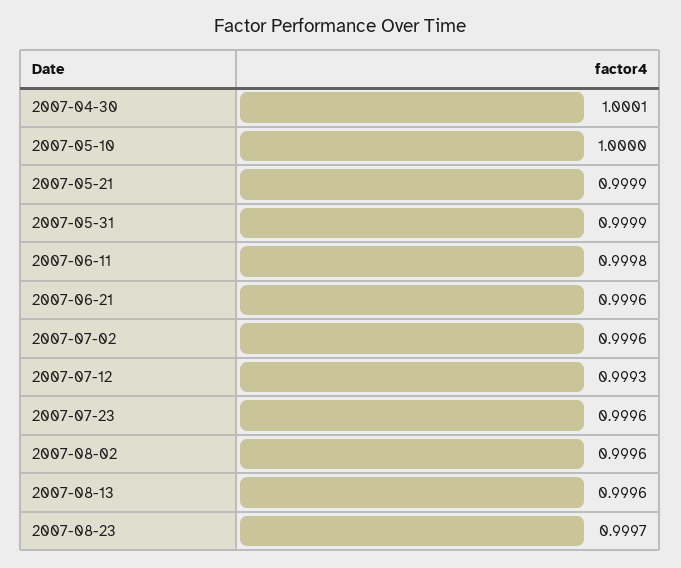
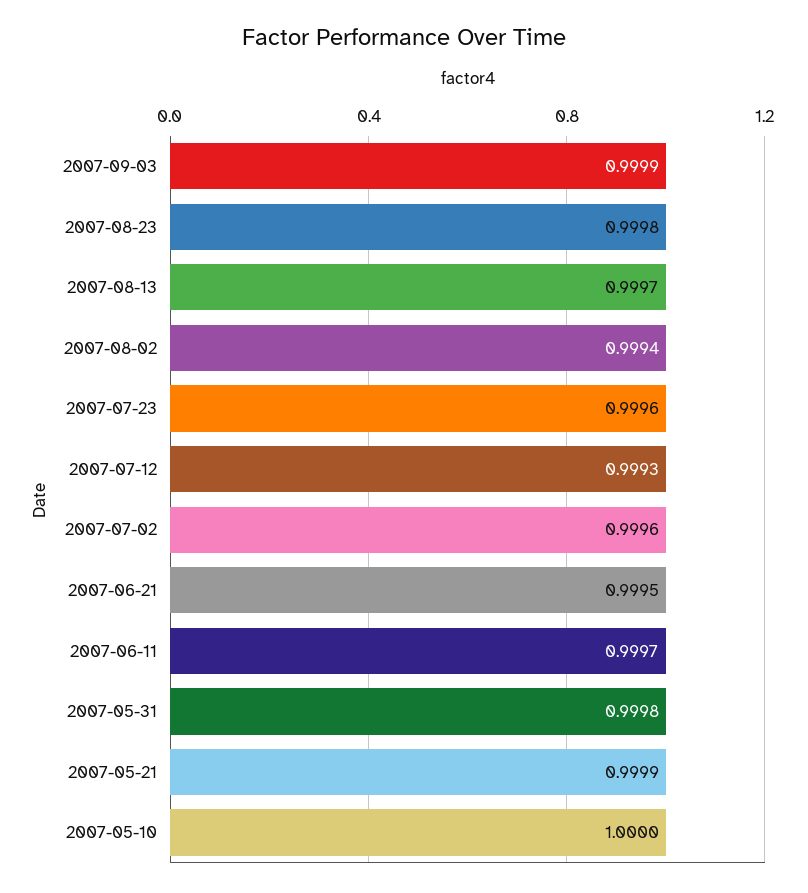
2007-04-30: 1.0001 -> none
2007-05-31: 0.9999 -> 0.9998
2007-06-11: 0.9998 -> 0.9997
2007-06-21: 0.9996 -> 0.9995
2007-08-02: 0.9996 -> 0.9994
2007-08-13: 0.9996 -> 0.9997
2007-08-23: 0.9997 -> 0.9998
2007-09-03: none -> 0.9999

